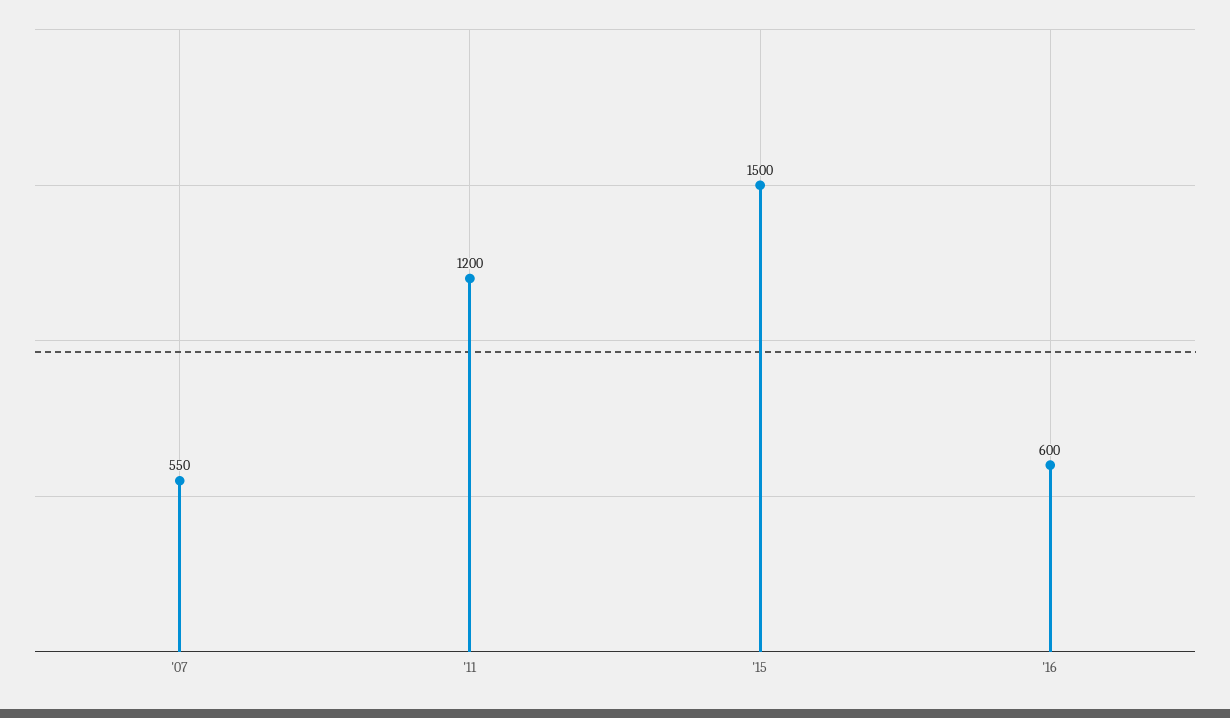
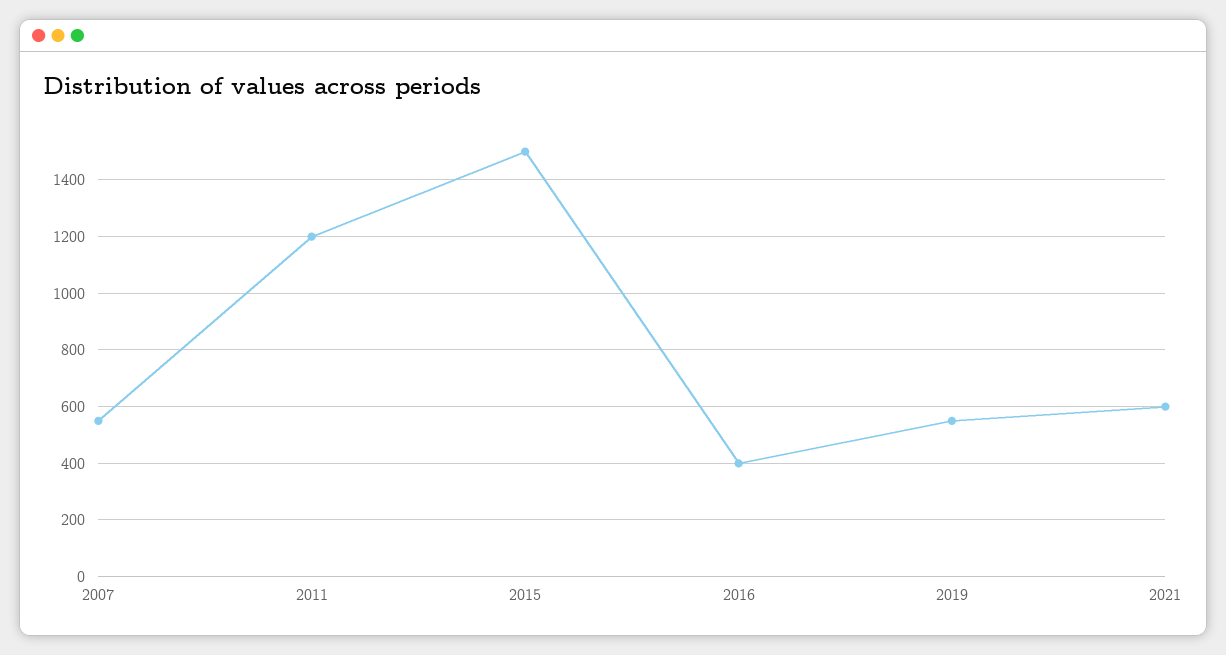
'16: 600 -> 400
2019: none -> 550
2021: none -> 600

